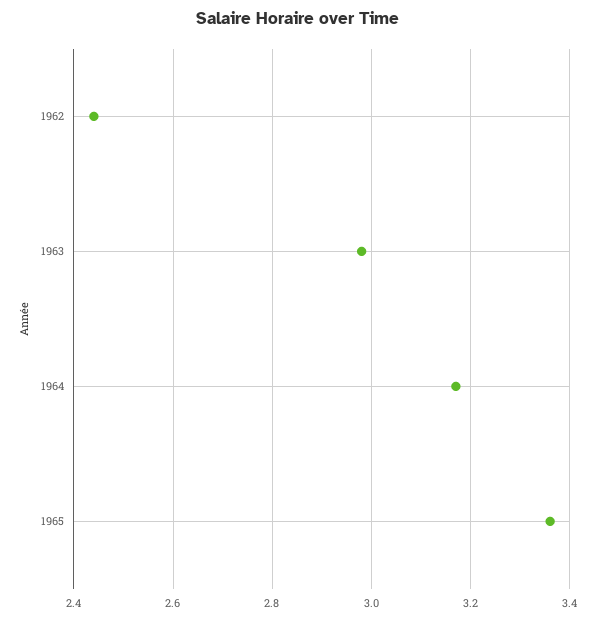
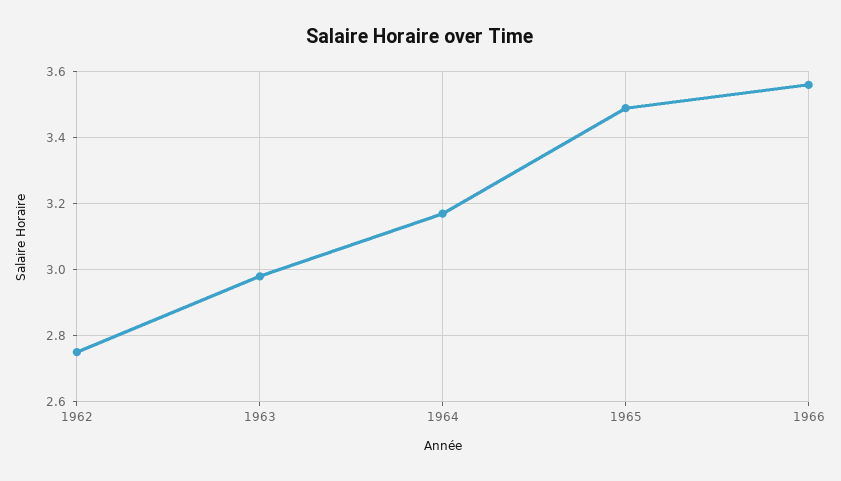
1962: 2.45 -> 2.75
1965: 3.35 -> 3.5
1966: none -> 3.55

